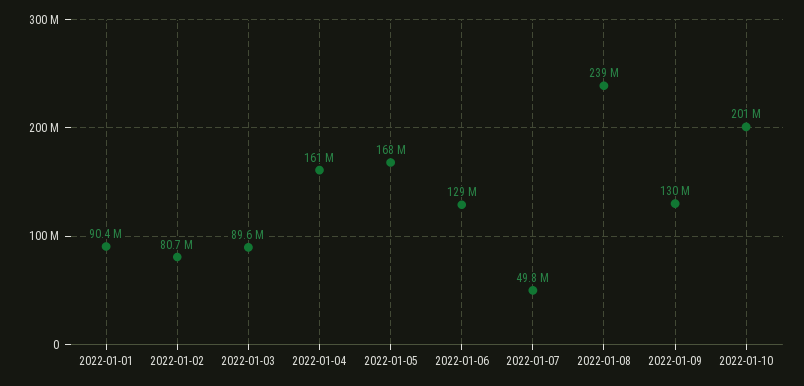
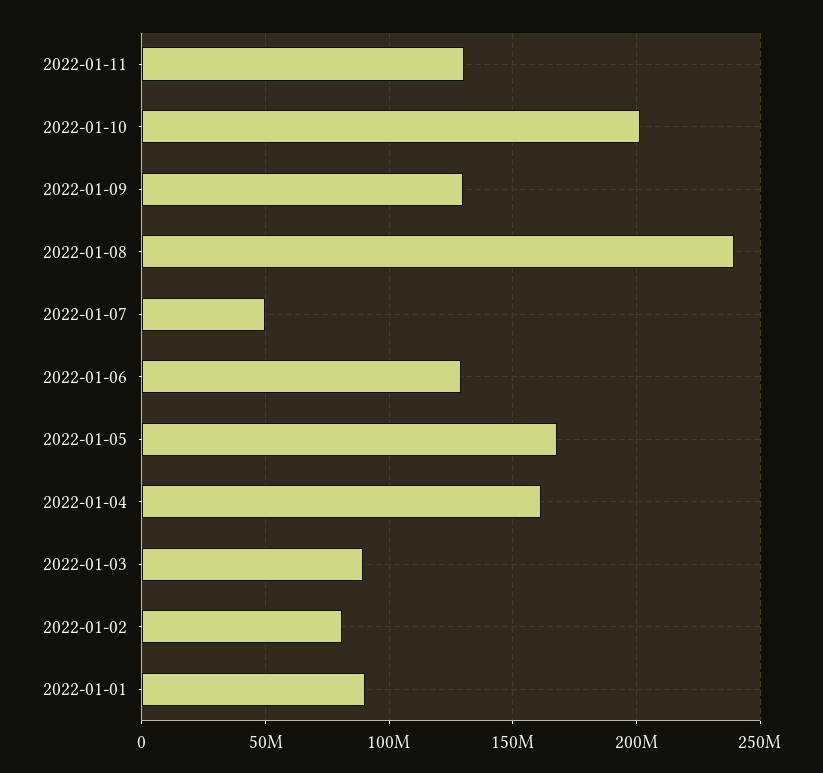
2022-01-11: none -> 130000000

